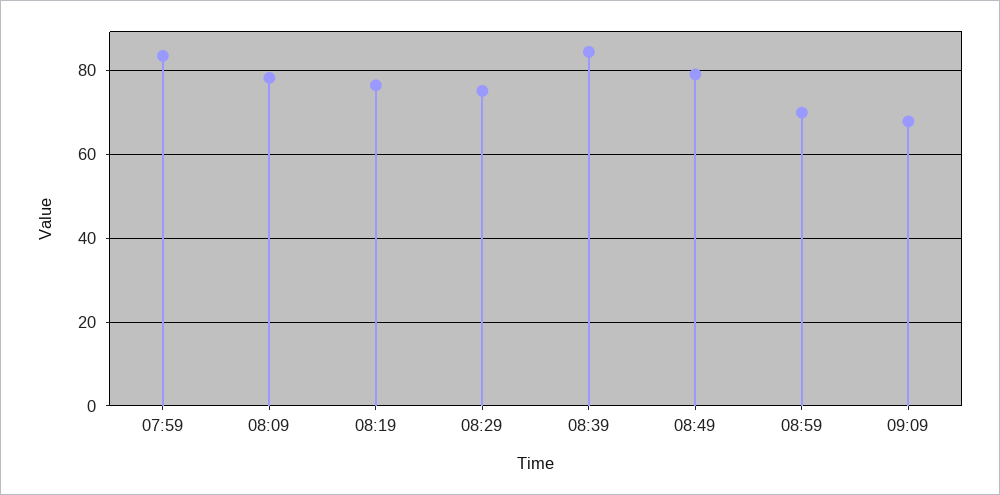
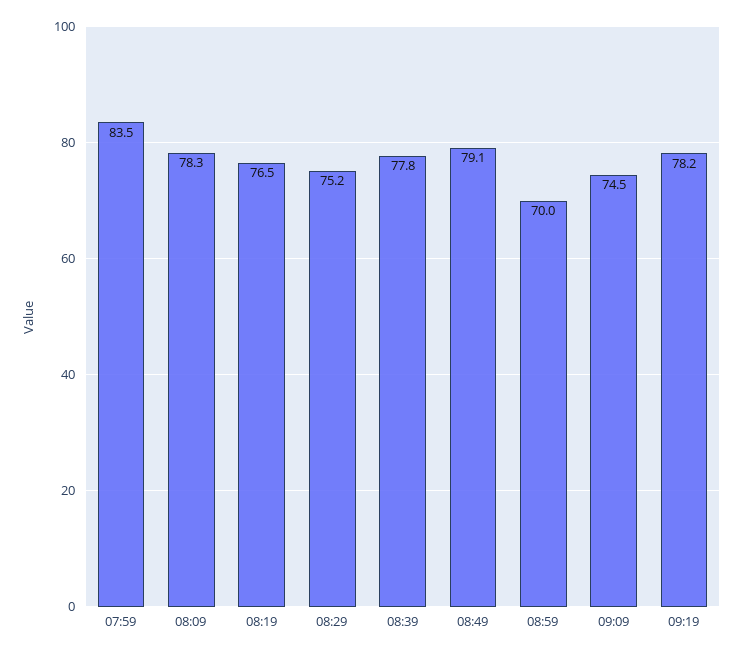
08:39: 84 -> 77.8
09:09: 68 -> 74.5
09:19: none -> 78.2

